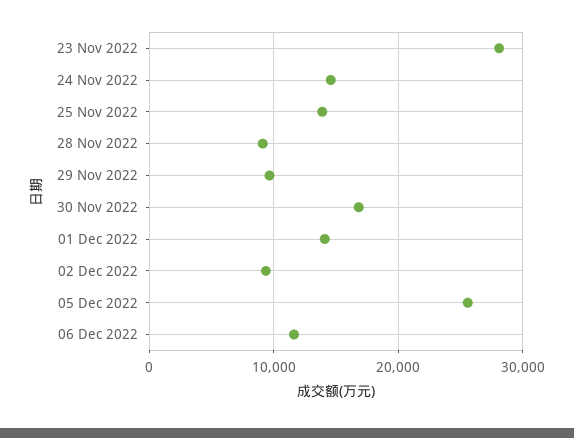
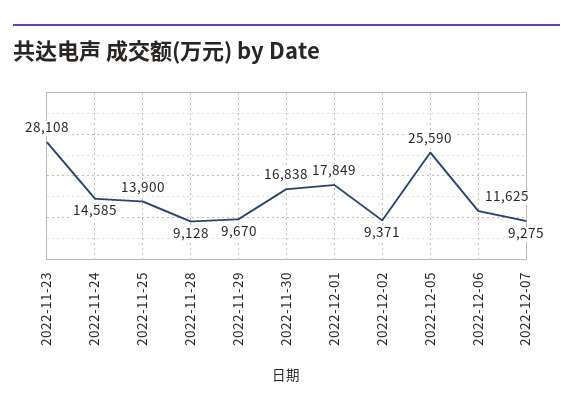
01 Dec 2022: 14000 -> 17849
2022-12-07: none -> 9275

